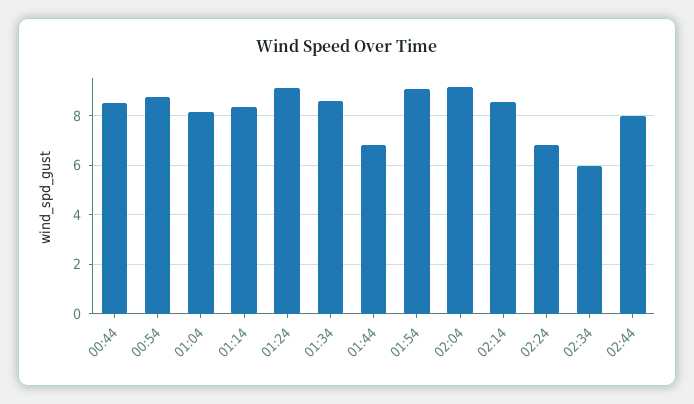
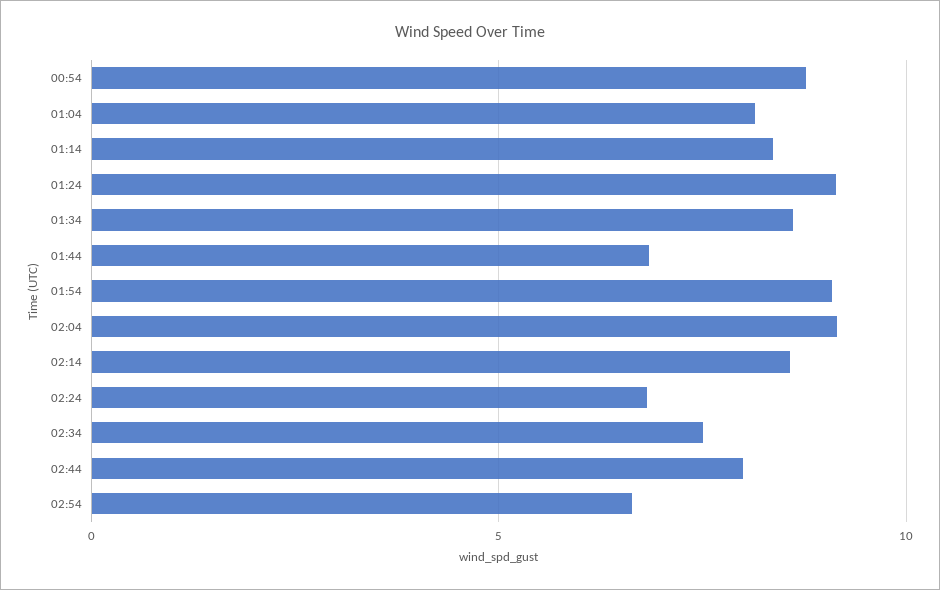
00:44: 8.5 -> none
02:34: 6 -> 7.5
02:54: none -> 6.5

